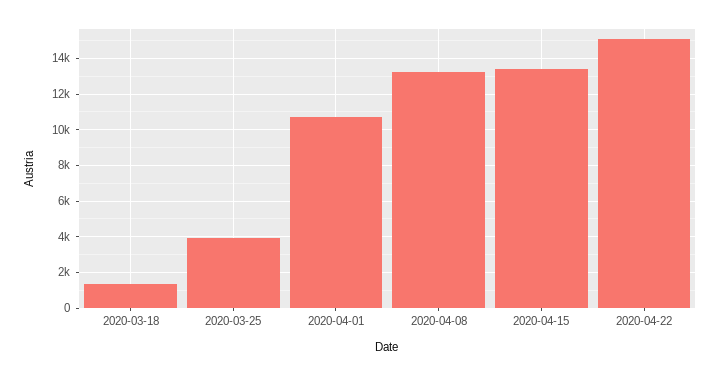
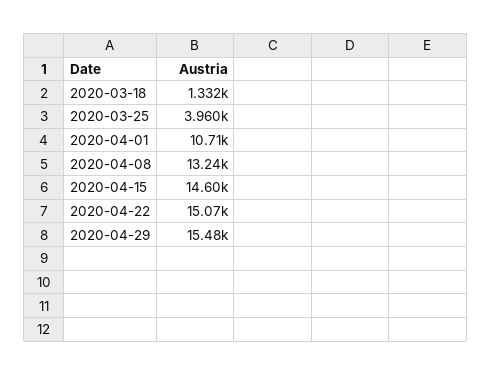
2020-04-15: 13500 -> 14600
2020-04-29: none -> 15480

